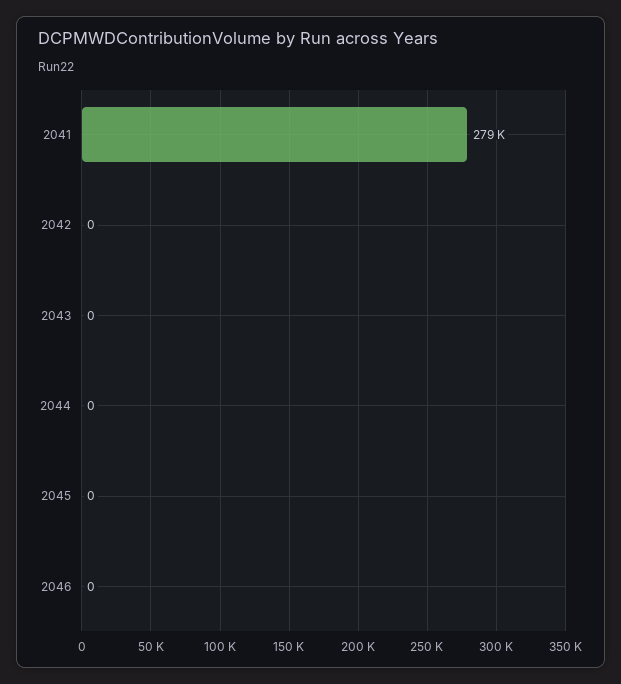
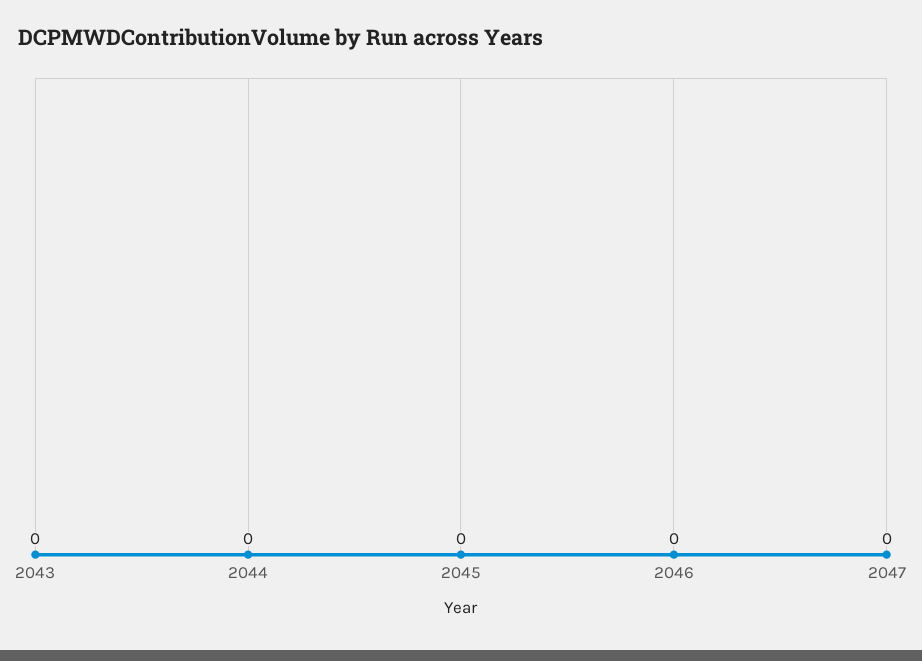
2041: 279000 -> none
2042: 0 -> none
2047: none -> 0

